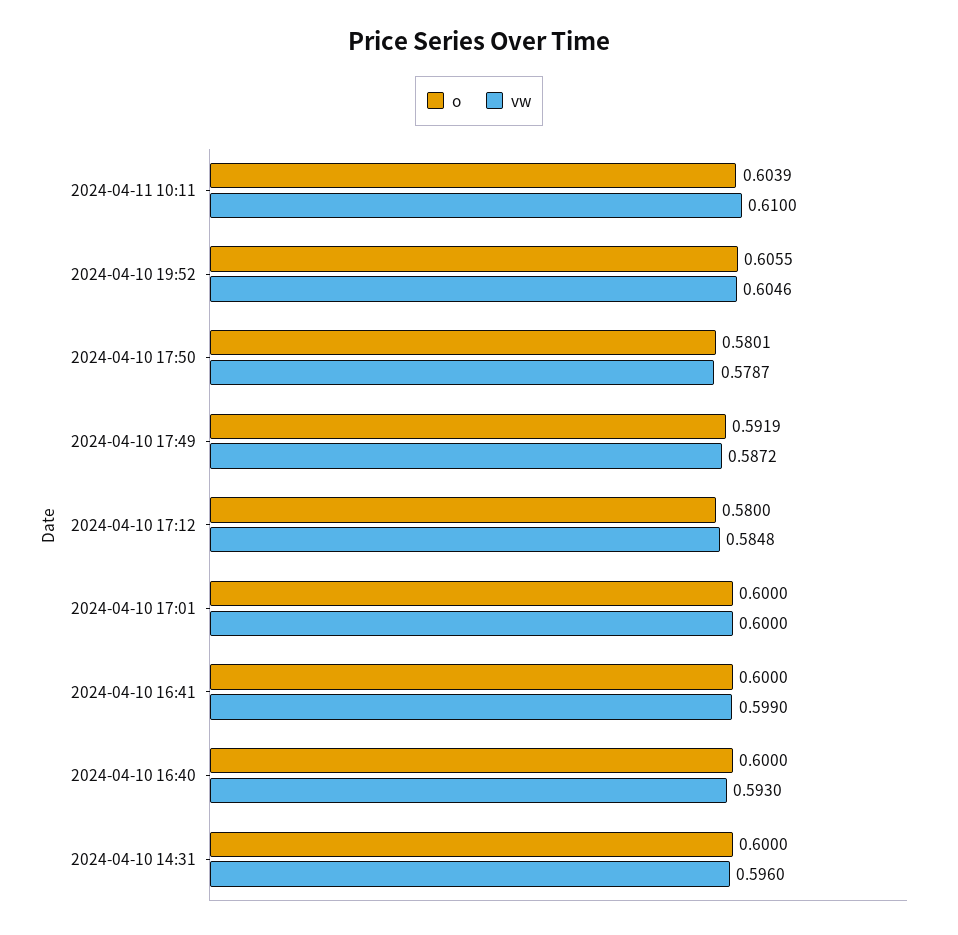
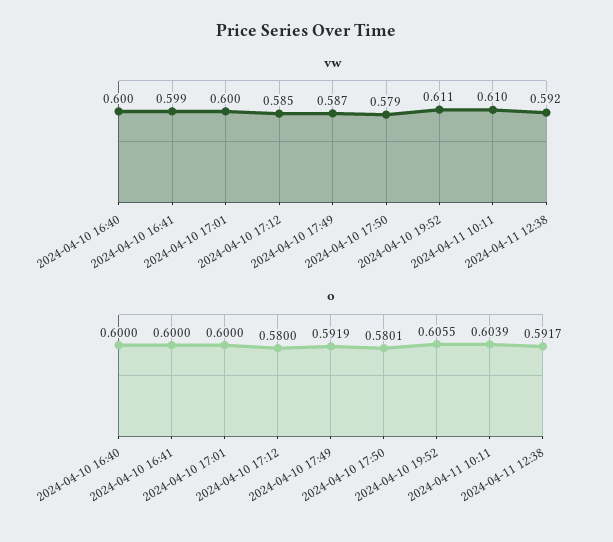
vw, 2024-04-10 19:52: 0.6046 -> 0.611
vw, 2024-04-10 16:40: 0.593 -> 0.6
o, 2024-04-10 14:31: 0.6 -> none
vw, 2024-04-10 14:31: 0.596 -> none
vw, 2024-04-11 12:38: none -> 0.592
o, 2024-04-11 12:38: none -> 0.5917

